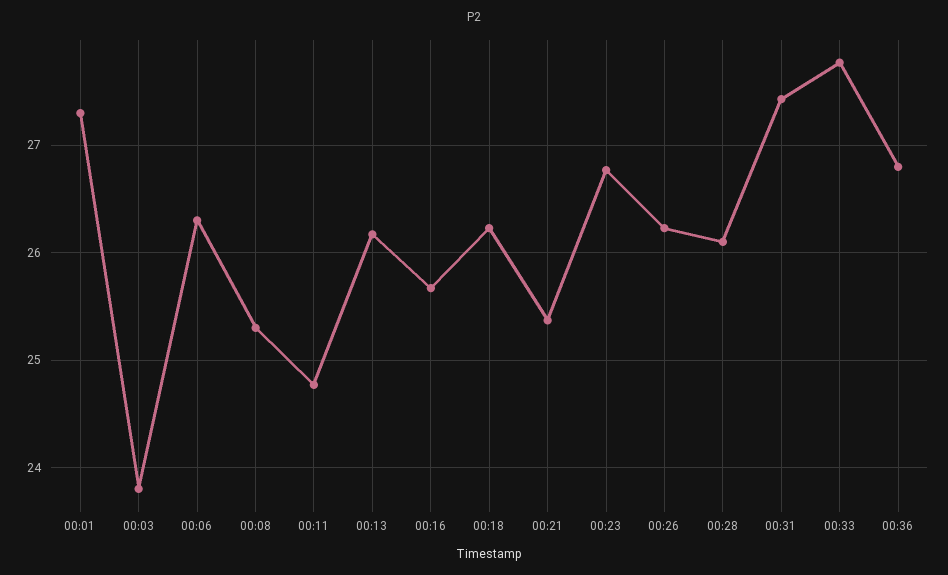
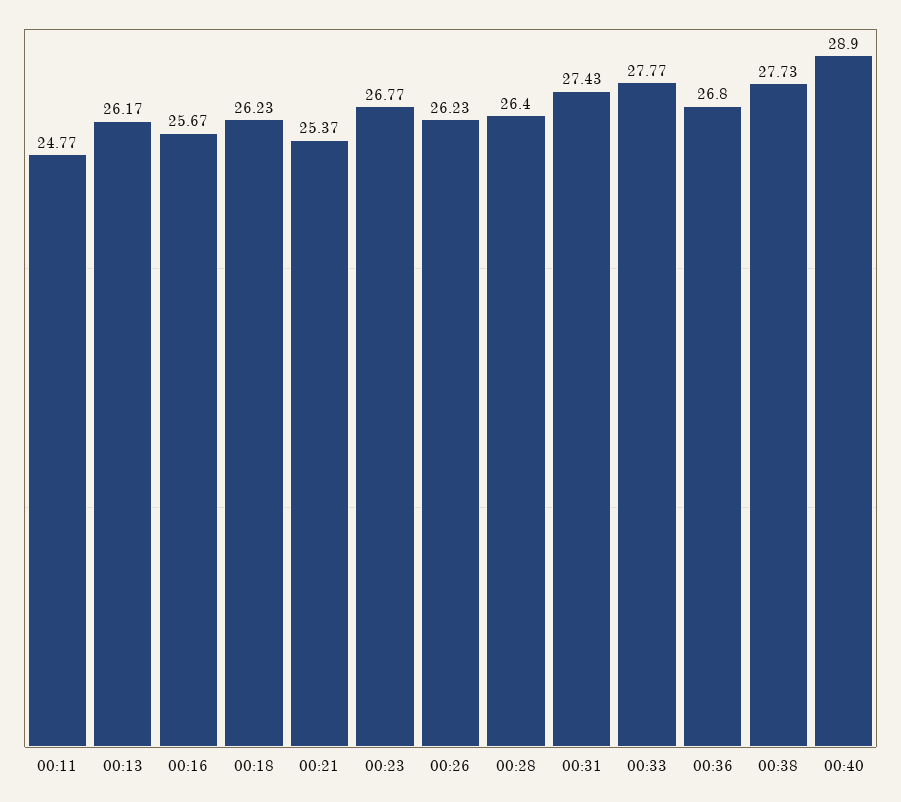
00:01: 27.3 -> none
00:03: 23.8 -> none
00:06: 26.3 -> none
00:08: 25.3 -> none
00:28: 26.1 -> 26.4
00:38: none -> 27.73
00:40: none -> 28.9

